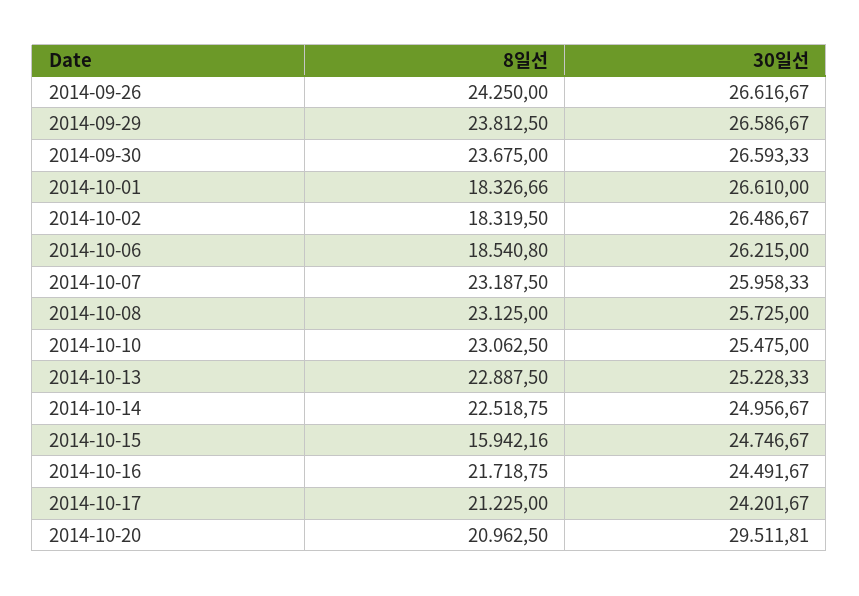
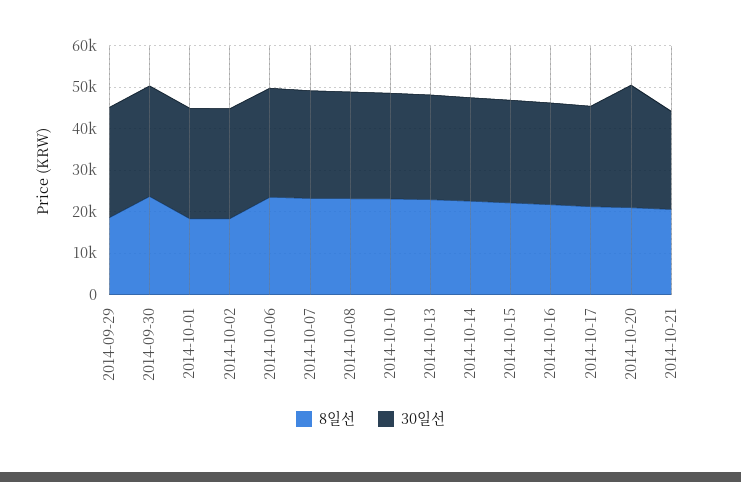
8일선, 2014-09-26: 24250 -> none
30일선, 2014-09-26: 26616.67 -> none
8일선, 2014-09-29: 23812.5 -> 18000
8일선, 2014-10-06: 18540.8 -> 24000
8일선, 2014-10-15: 15942.16 -> 22000
8일선, 2014-10-21: none -> 20000
30일선, 2014-10-21: none -> 24000

